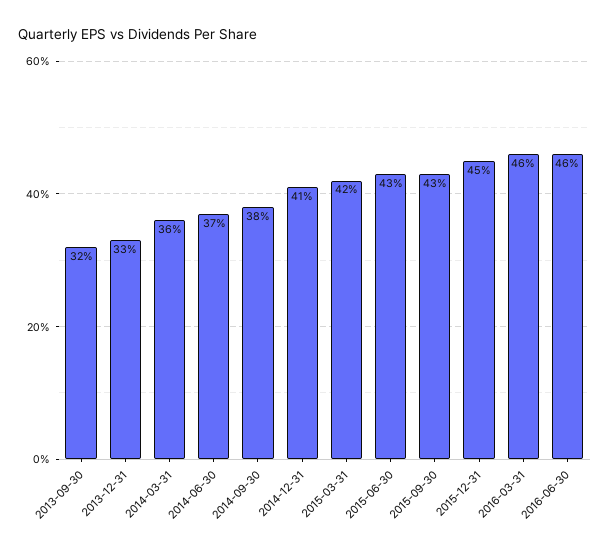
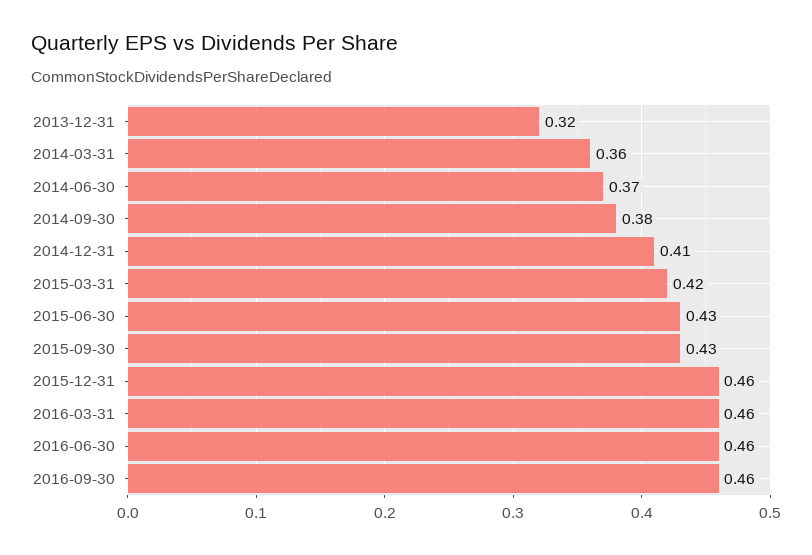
2013-09-30: 0.32 -> none
2013-12-31: 0.33 -> 0.32
2015-12-31: 0.45 -> 0.46
2016-09-30: none -> 0.46

